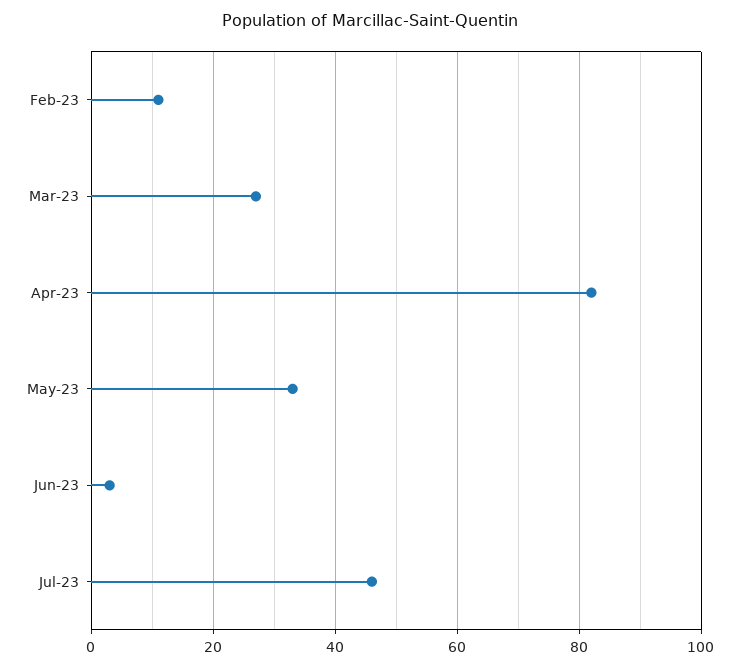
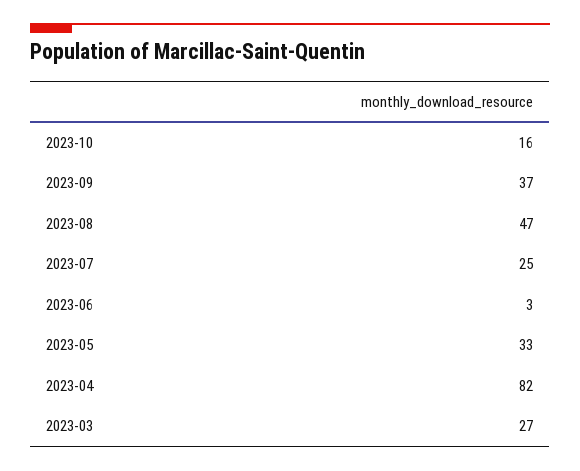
Feb-23: 10 -> none
Jul-23: 45 -> 25
2023-10: none -> 16
2023-09: none -> 37
2023-08: none -> 47

